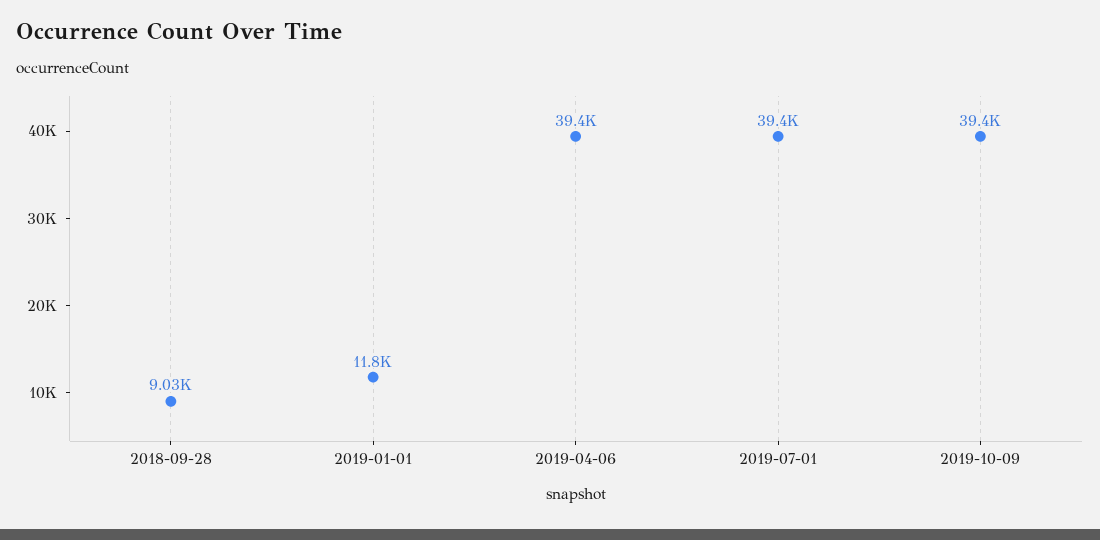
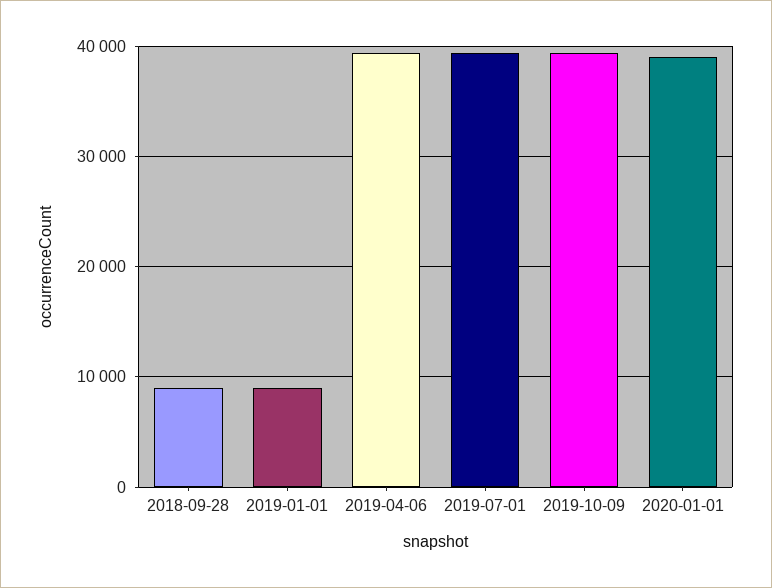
2019-01-01: 11800 -> 9000
2020-01-01: none -> 39000

